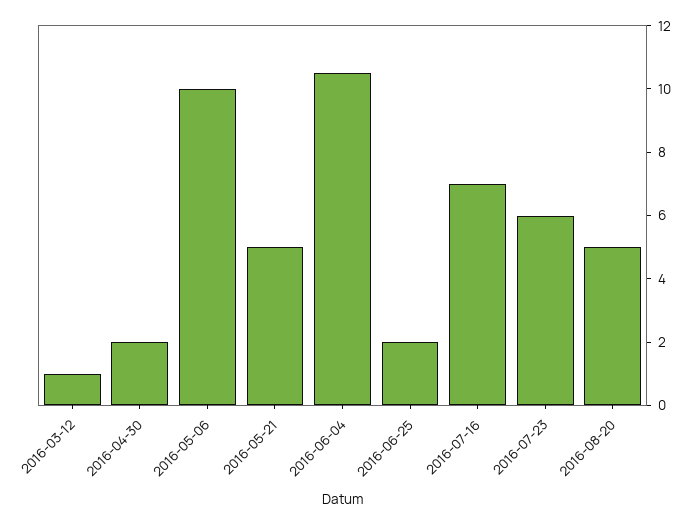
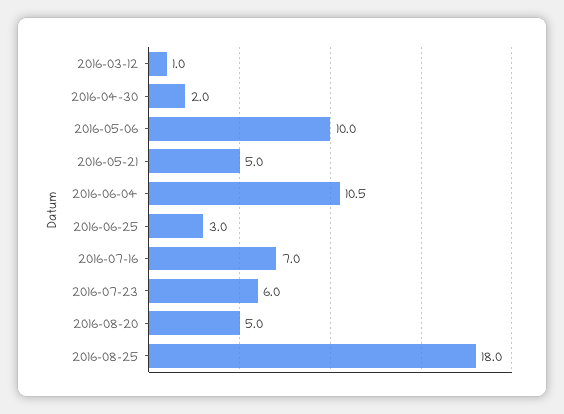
2016-06-25: 2 -> 3
2016-08-25: none -> 18

